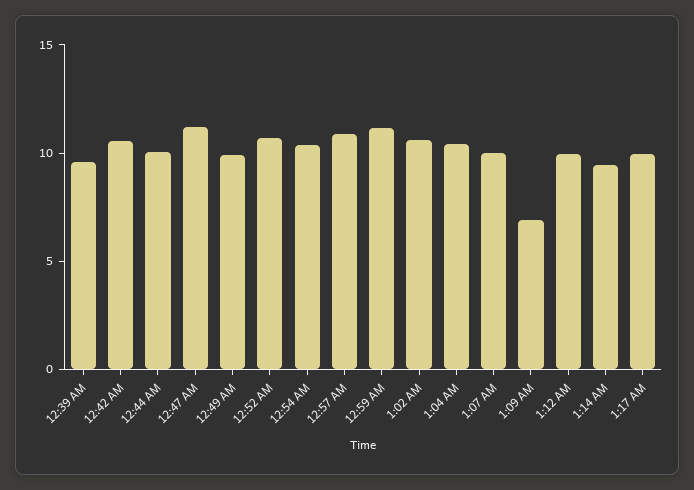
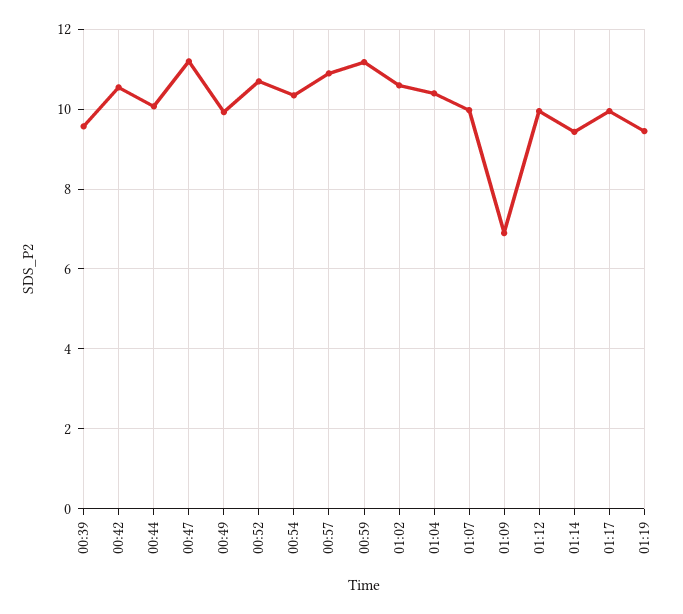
01:19: none -> 9.4

